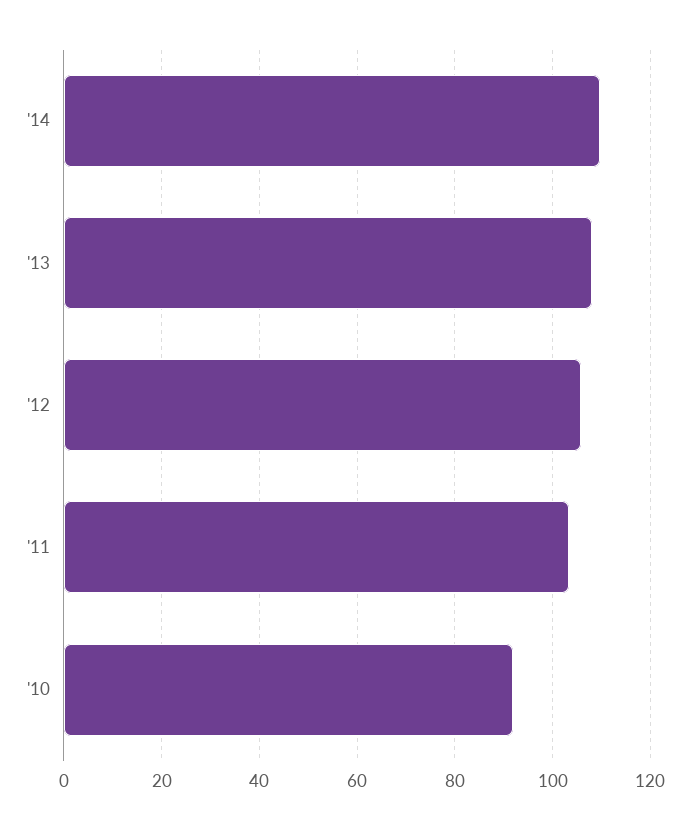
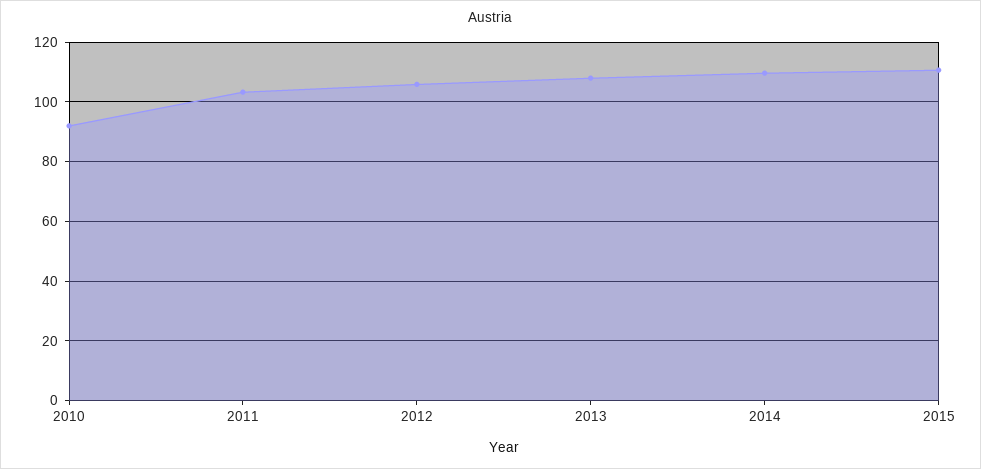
2015: none -> 110

